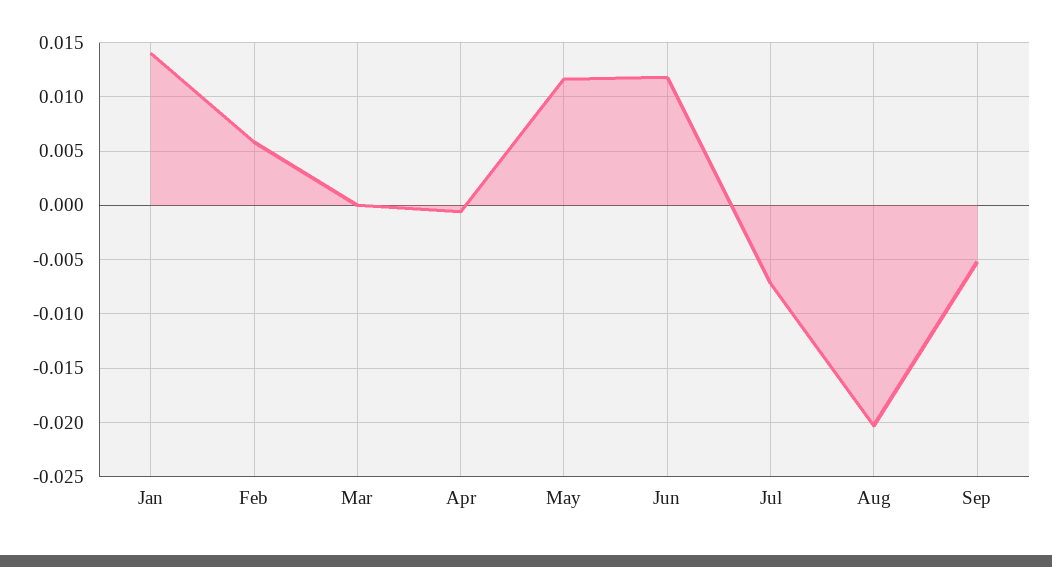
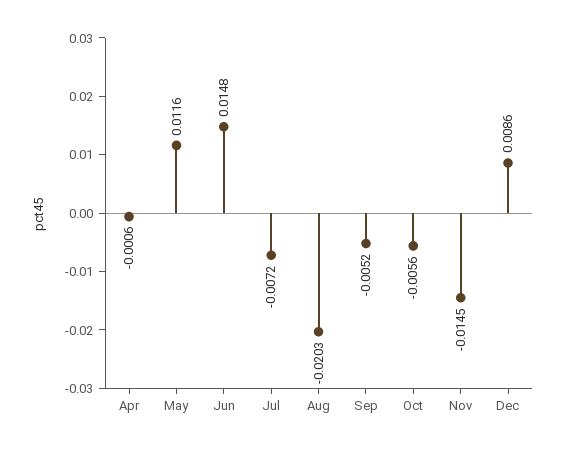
Jan: 0.014 -> none
Feb: 0.006 -> none
Mar: 0 -> none
Jun: 0.012 -> 0.0148
Oct: none -> -0.0056
Nov: none -> -0.0145
Dec: none -> 0.0086

